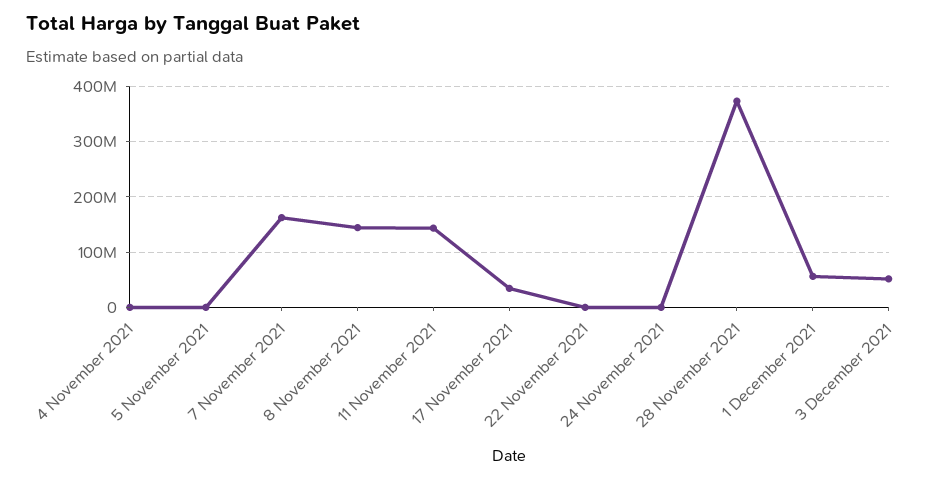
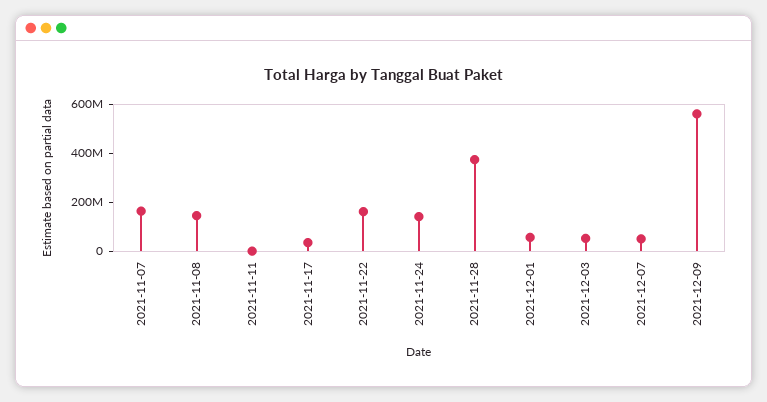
4 November 2021: 0 -> none
5 November 2021: 0 -> none
11 November 2021: 140000000 -> 0
22 November 2021: 0 -> 150000000
24 November 2021: 0 -> 150000000
2021-12-07: none -> 50000000
2021-12-09: none -> 550000000

